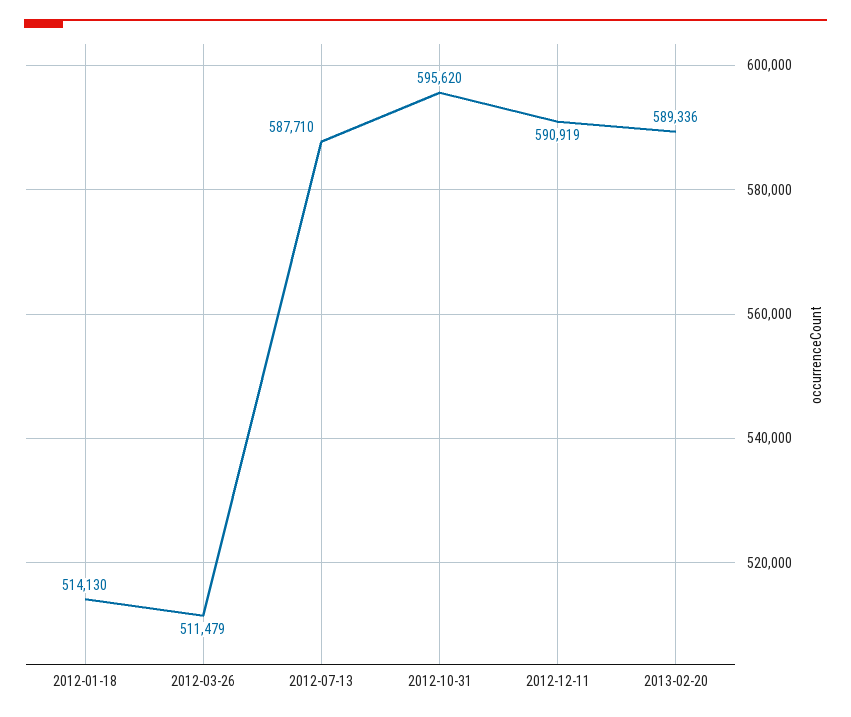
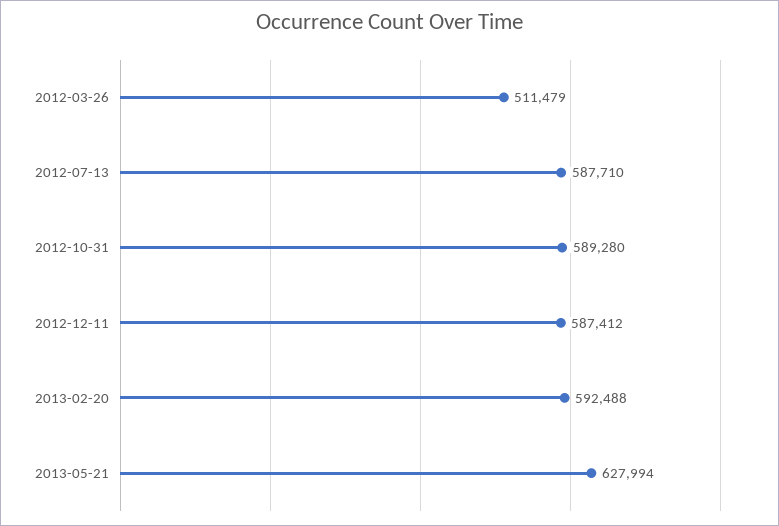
2012-01-18: 514130 -> none
2012-10-31: 595620 -> 589280
2012-12-11: 590919 -> 587412
2013-02-20: 589336 -> 592488
2013-05-21: none -> 627994

